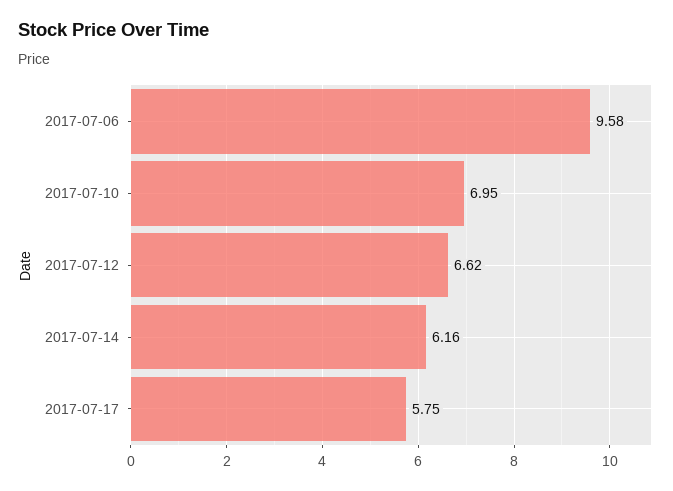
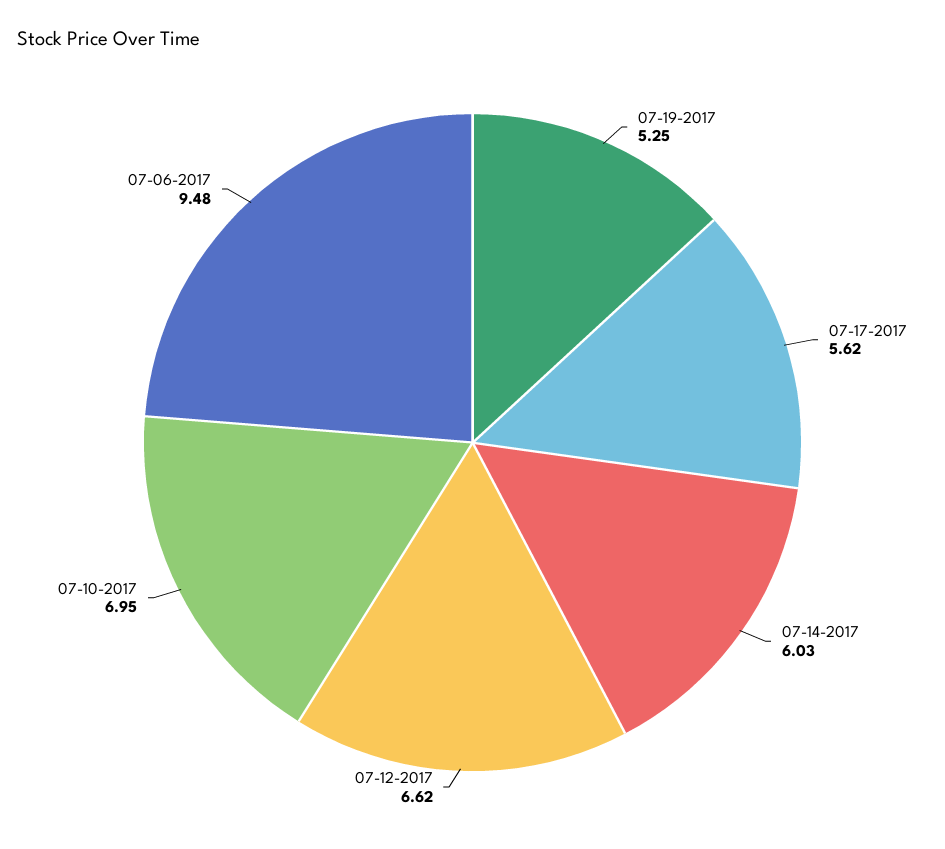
2017-07-06: 9.58 -> 9.48
2017-07-14: 6.16 -> 6.03
2017-07-17: 5.75 -> 5.62
07-19-2017: none -> 5.25

